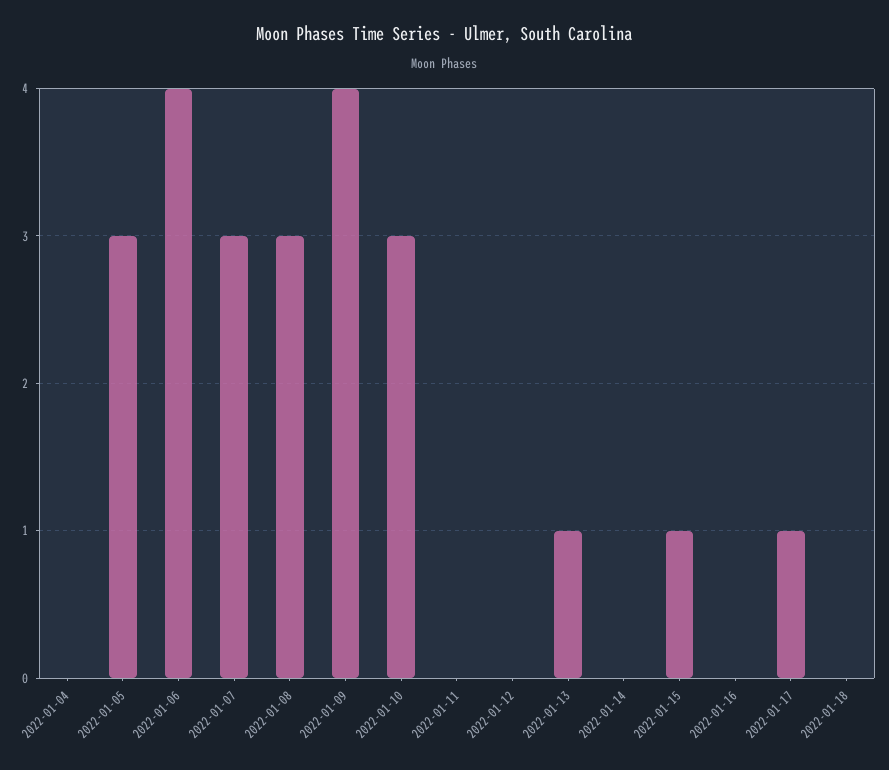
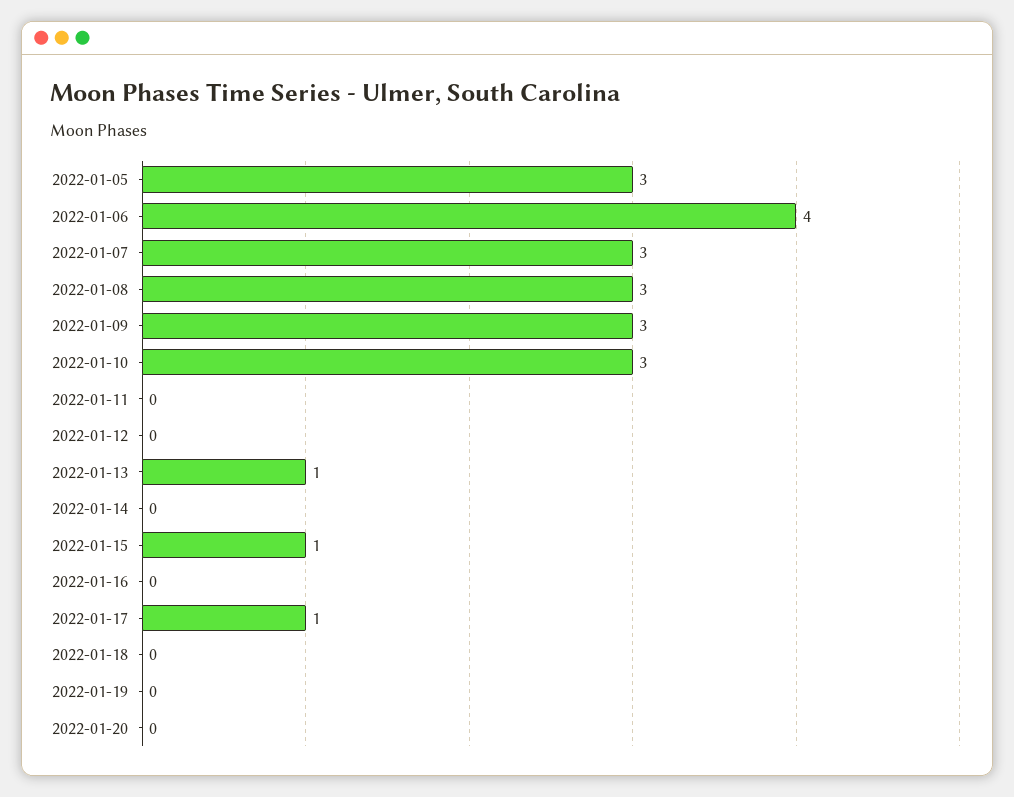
2022-01-04: 0 -> none
2022-01-09: 4 -> 3
2022-01-19: none -> 0
2022-01-20: none -> 0

